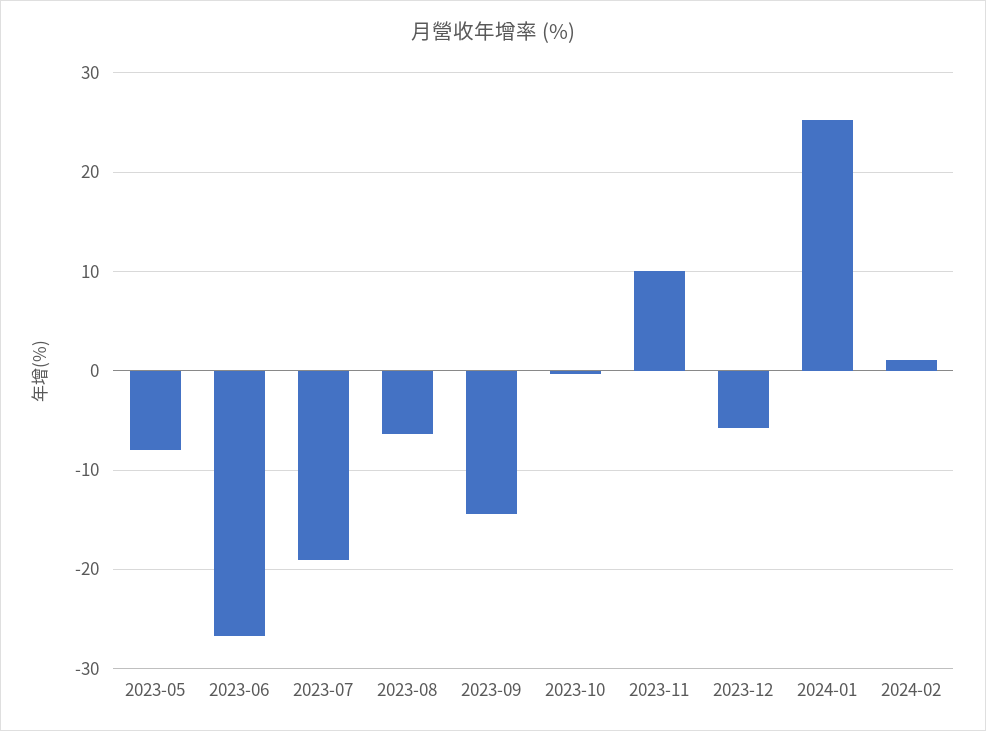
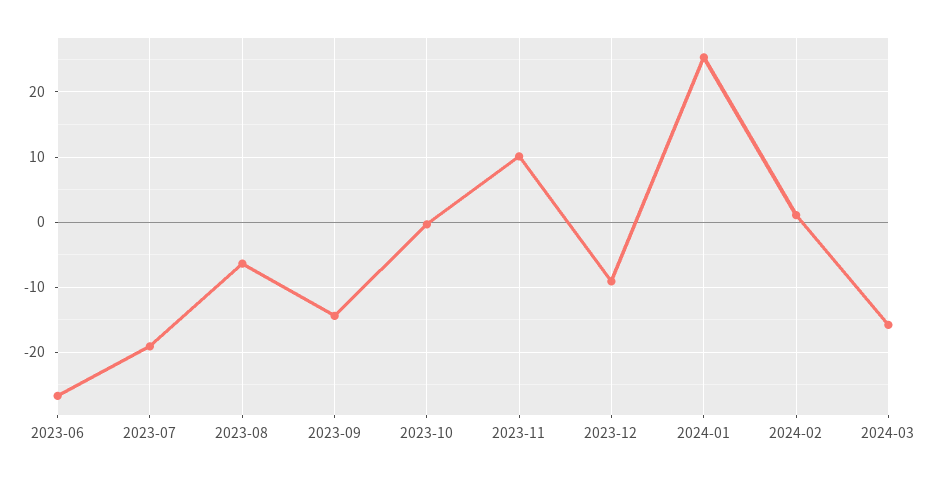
2023-05: -8 -> none
2023-12: -6 -> -9
2024-03: none -> -16

